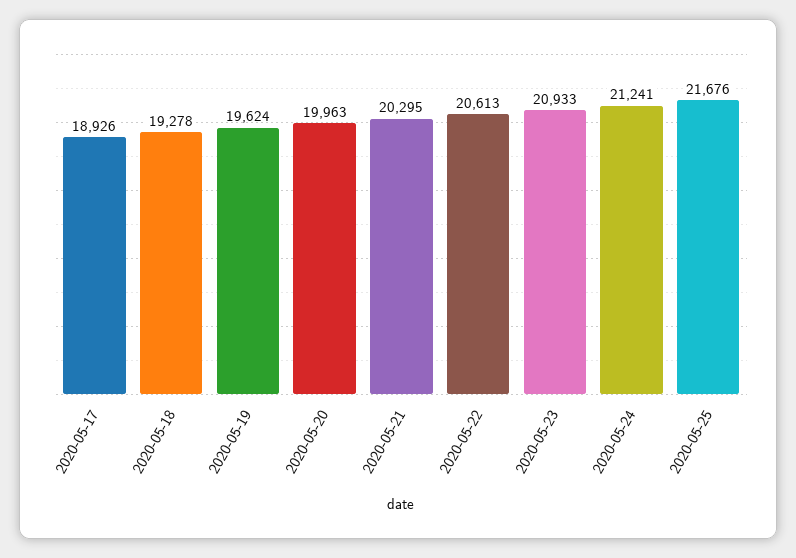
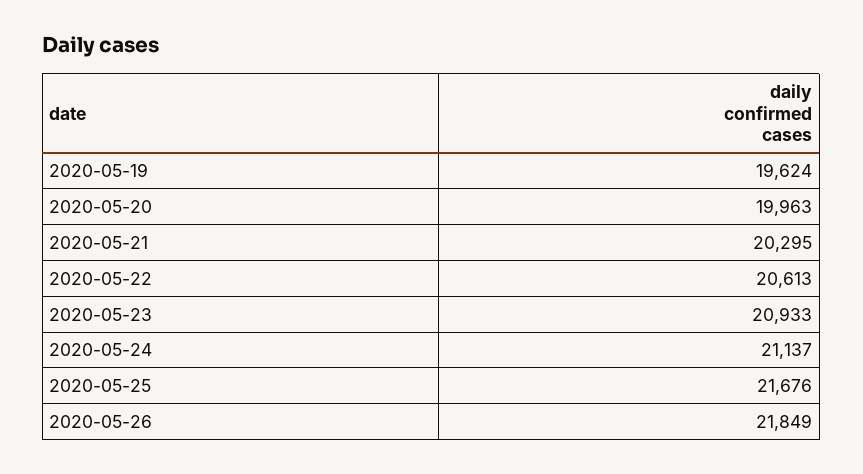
2020-05-17: 18926 -> none
2020-05-18: 19278 -> none
2020-05-24: 21241 -> 21137
2020-05-26: none -> 21849

